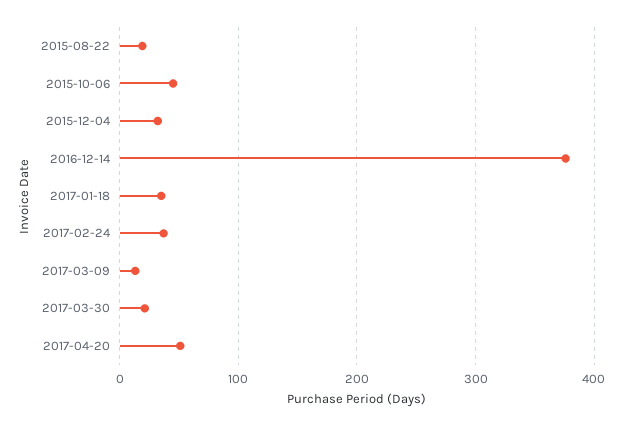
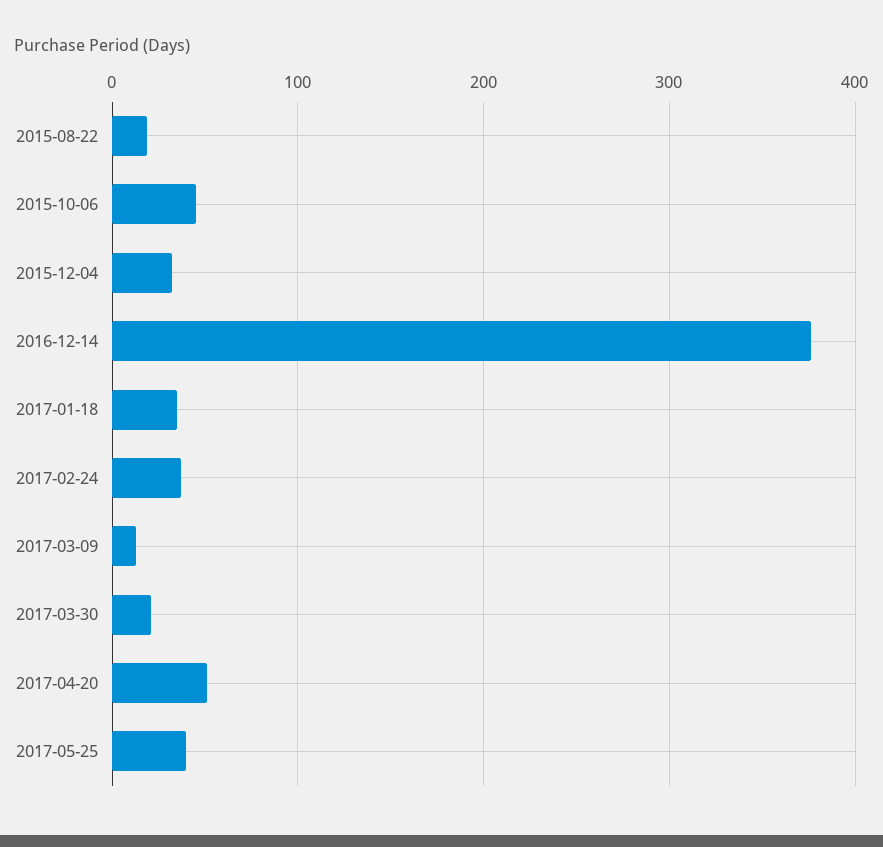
2017-05-25: none -> 40

